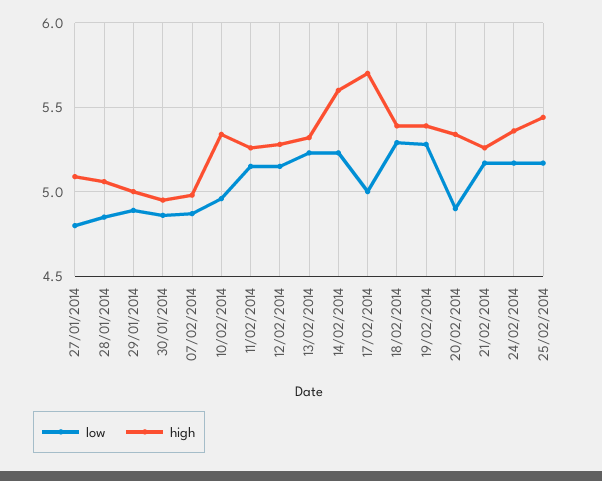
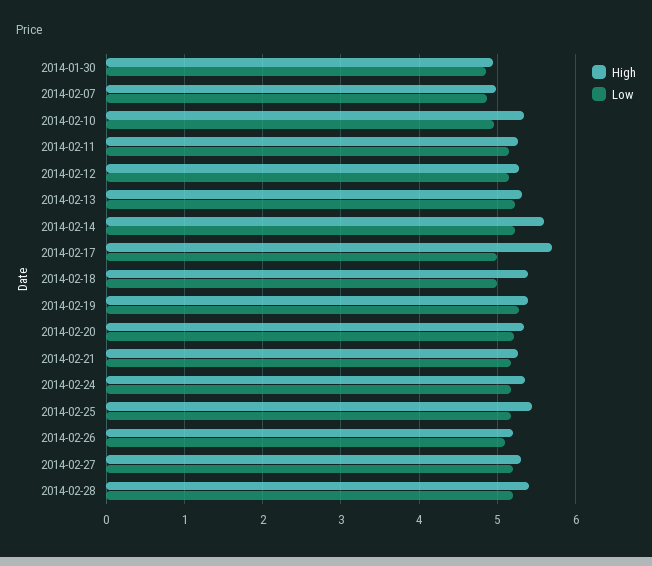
low, 27/01/2014: 4.8 -> none
high, 27/01/2014: 5.1 -> none
low, 28/01/2014: 4.85 -> none
high, 28/01/2014: 5.05 -> none
low, 29/01/2014: 4.9 -> none
high, 29/01/2014: 5 -> none
low, 18/02/2014: 5.3 -> 5
low, 20/02/2014: 4.9 -> 5.2
high, 2014-02-26: none -> 5.2
low, 2014-02-26: none -> 5.1
high, 2014-02-27: none -> 5.3
low, 2014-02-27: none -> 5.2
high, 2014-02-28: none -> 5.4
low, 2014-02-28: none -> 5.2

